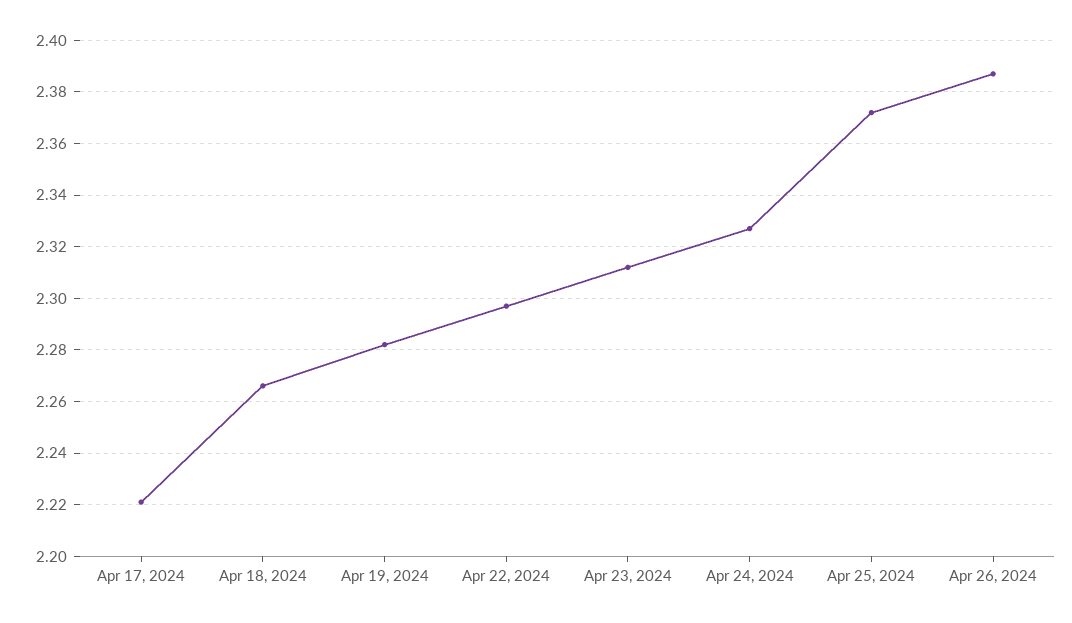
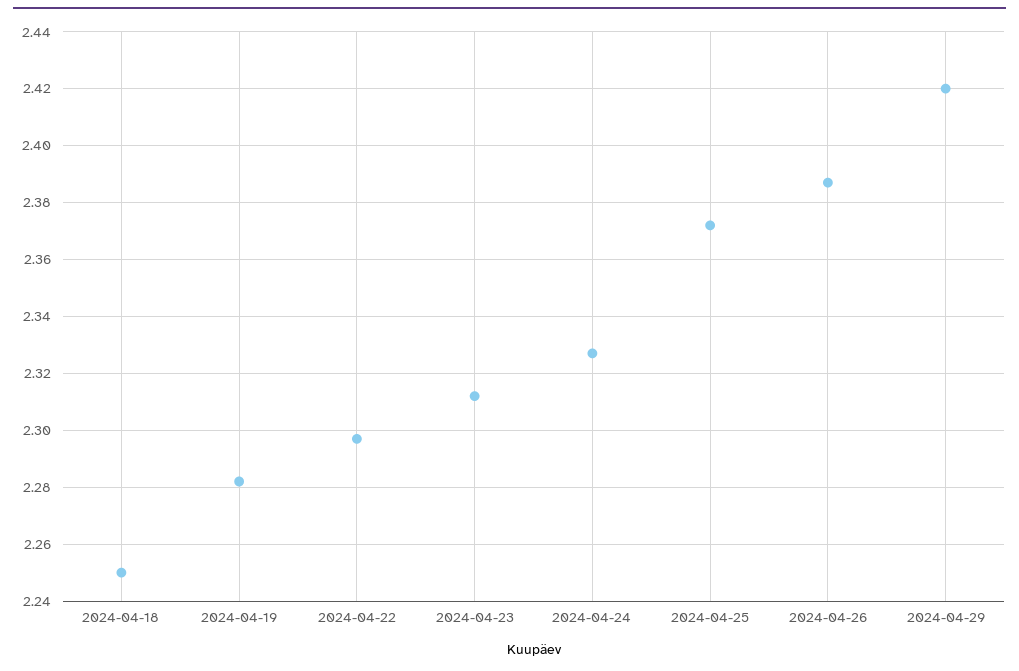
Apr 17, 2024: 2.22 -> none
Apr 18, 2024: 2.265 -> 2.25
2024-04-29: none -> 2.42

